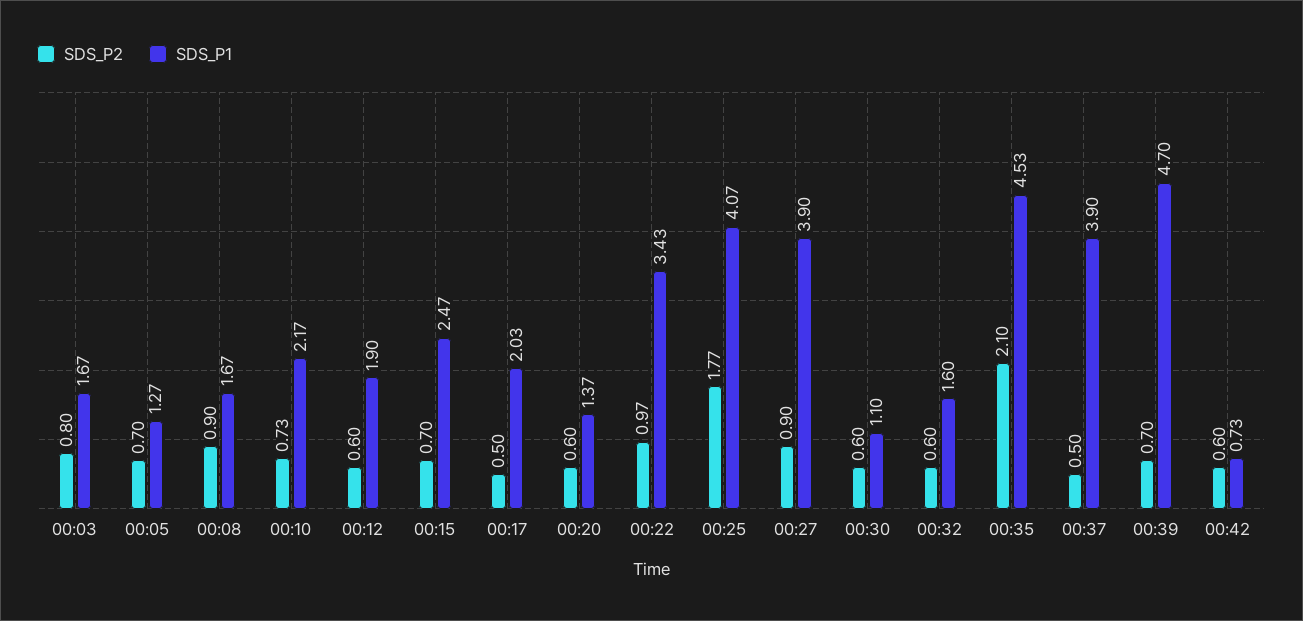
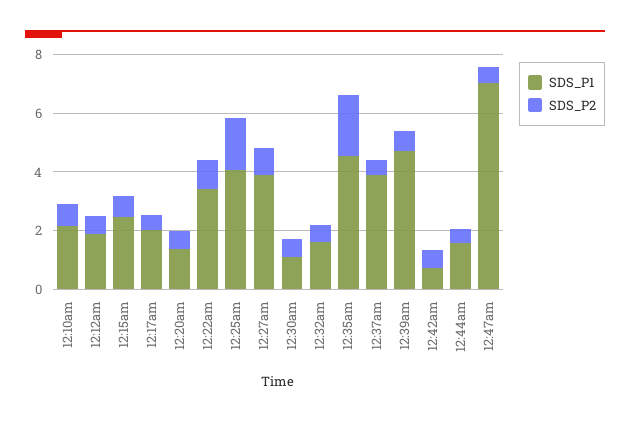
SDS_P2, 00:03: 0.8 -> none
SDS_P1, 00:03: 1.67 -> none
SDS_P2, 00:05: 0.7 -> none
SDS_P1, 00:05: 1.27 -> none
SDS_P2, 00:08: 0.9 -> none
SDS_P1, 00:08: 1.67 -> none
SDS_P1, 12:44am: none -> 1.5
SDS_P2, 12:44am: none -> 0.5
SDS_P1, 12:47am: none -> 7
SDS_P2, 12:47am: none -> 0.5

